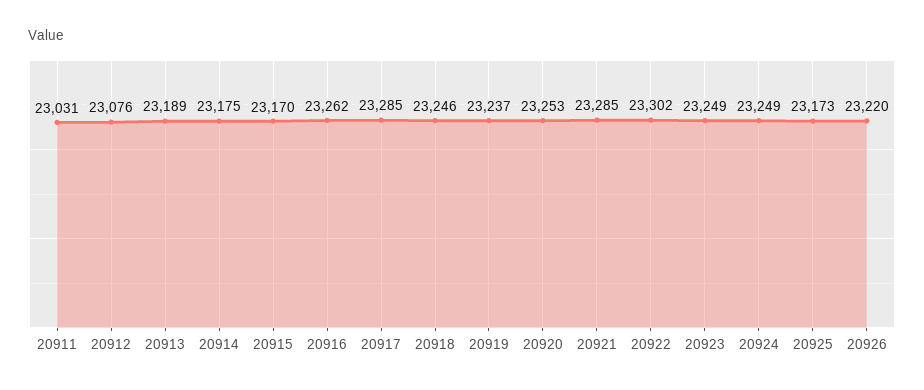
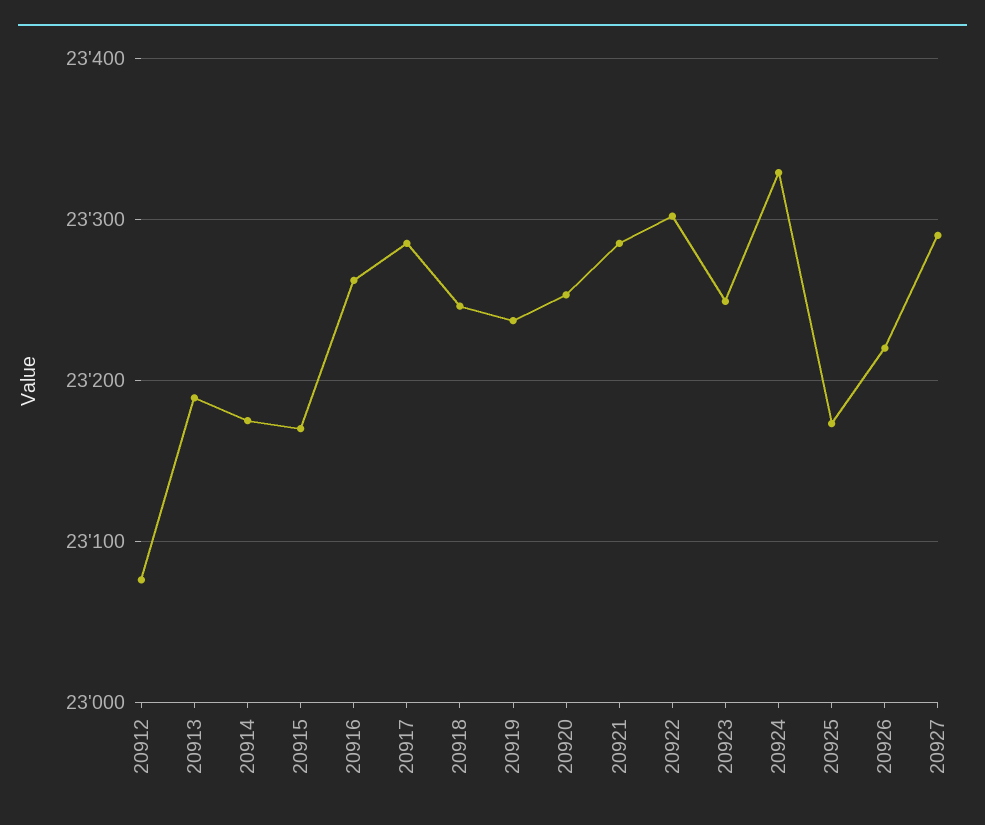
20911: 23031 -> none
20924: 23249 -> 23330
20927: none -> 23290

